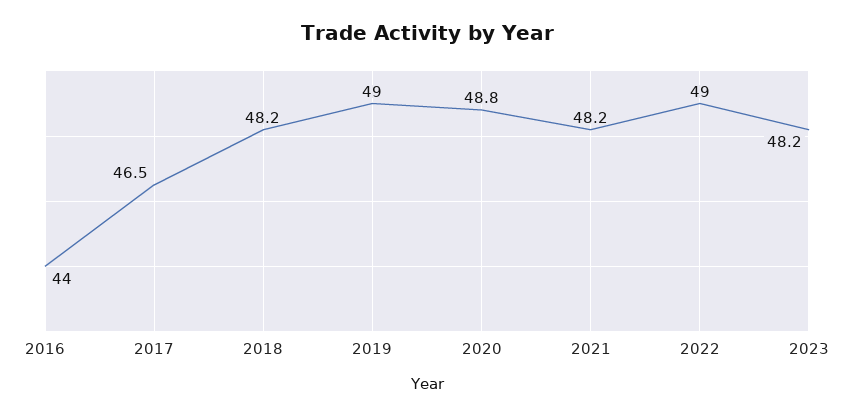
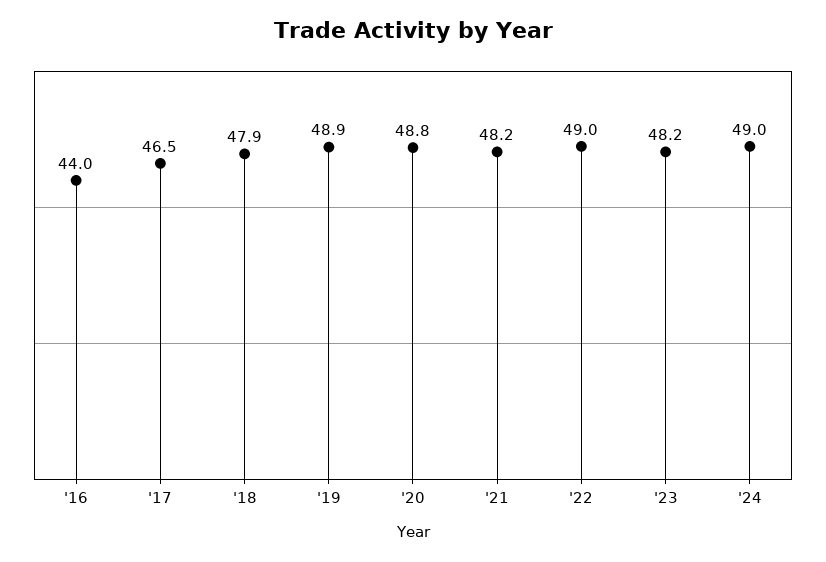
2018: 48.2 -> 47.9
2019: 49 -> 48.9
'24: none -> 49

